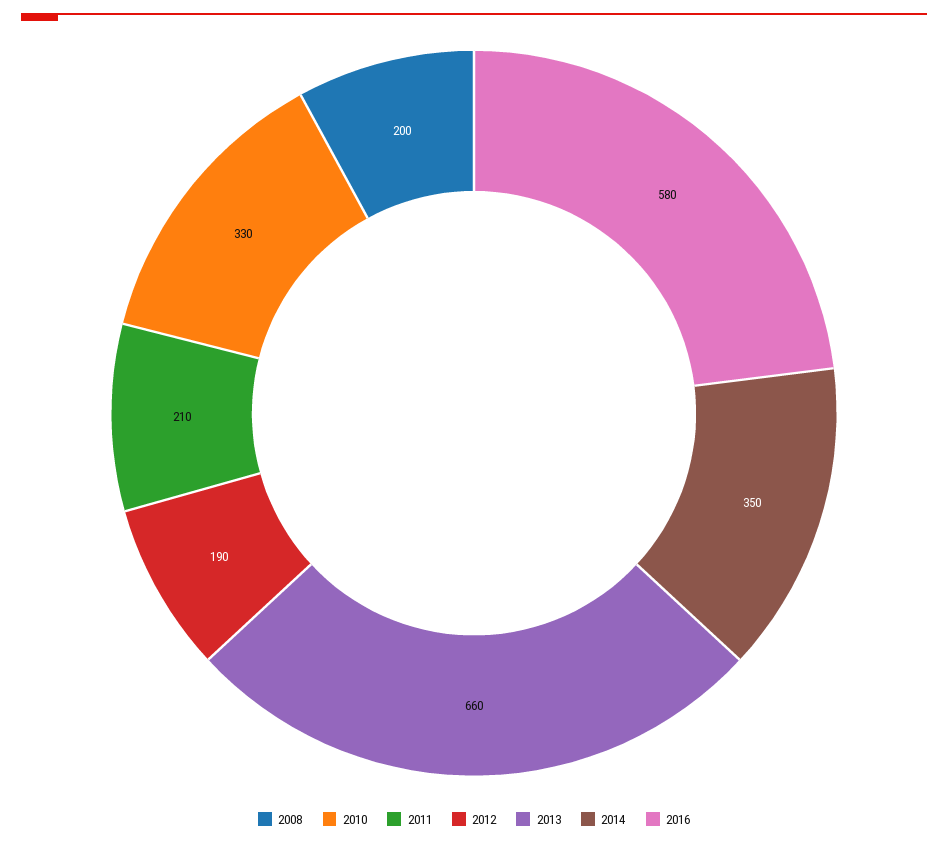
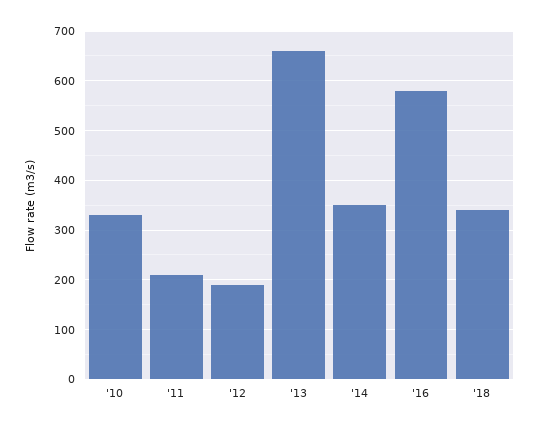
2008: 200 -> none
'18: none -> 340

